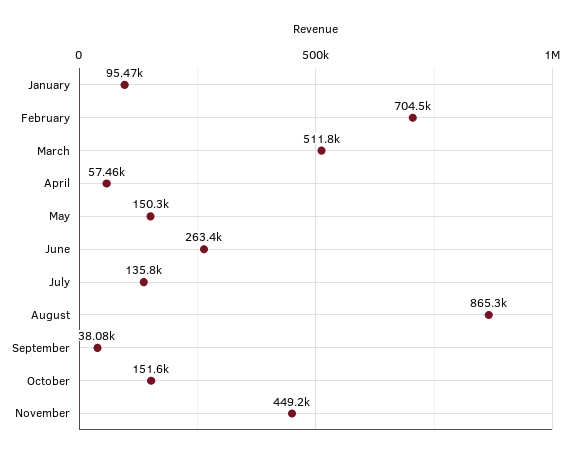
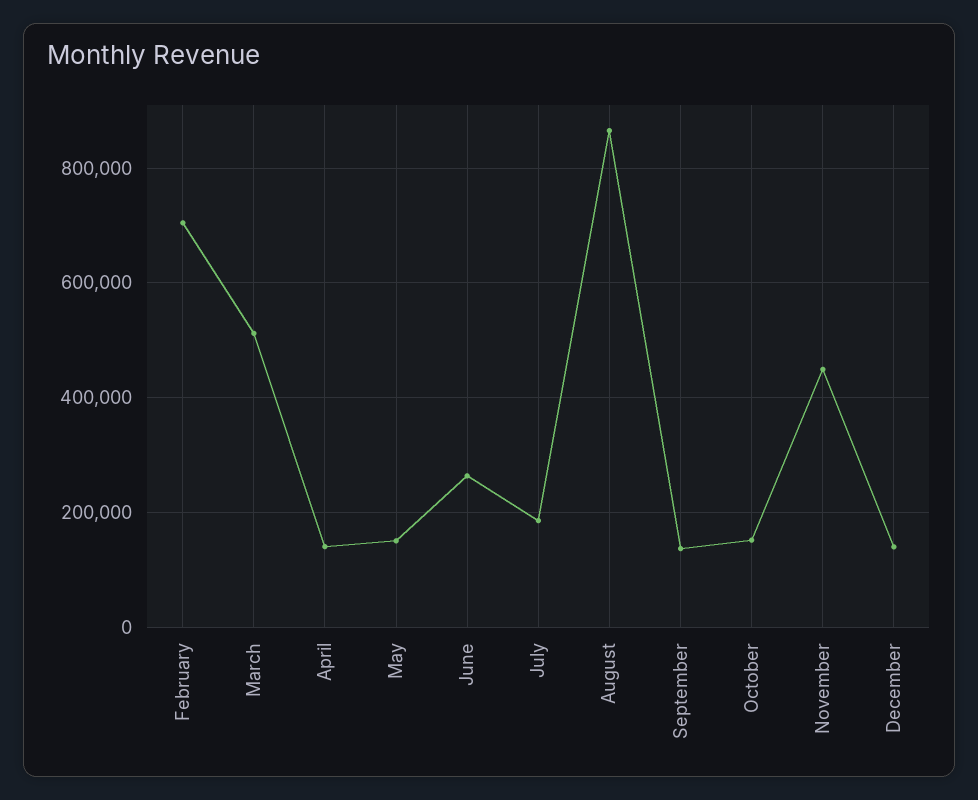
January: 95470 -> none
April: 57460 -> 140000
July: 135800 -> 180000
September: 38080 -> 140000
December: none -> 140000

